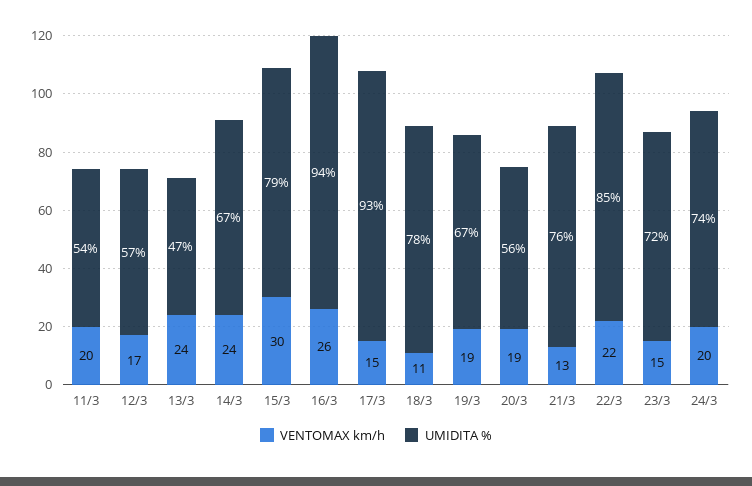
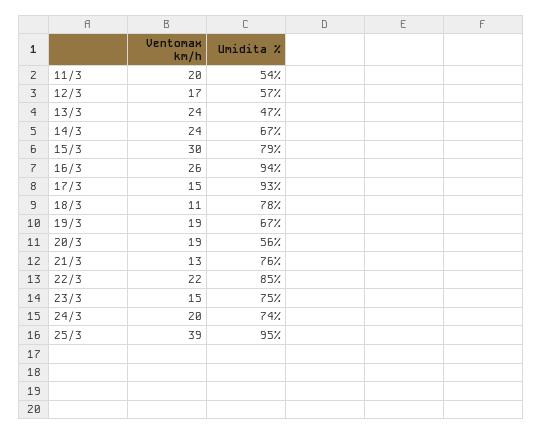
UMIDITA %, 23/3: 72 -> 75
VENTOMAX km/h, 25/3: none -> 39
UMIDITA %, 25/3: none -> 95

